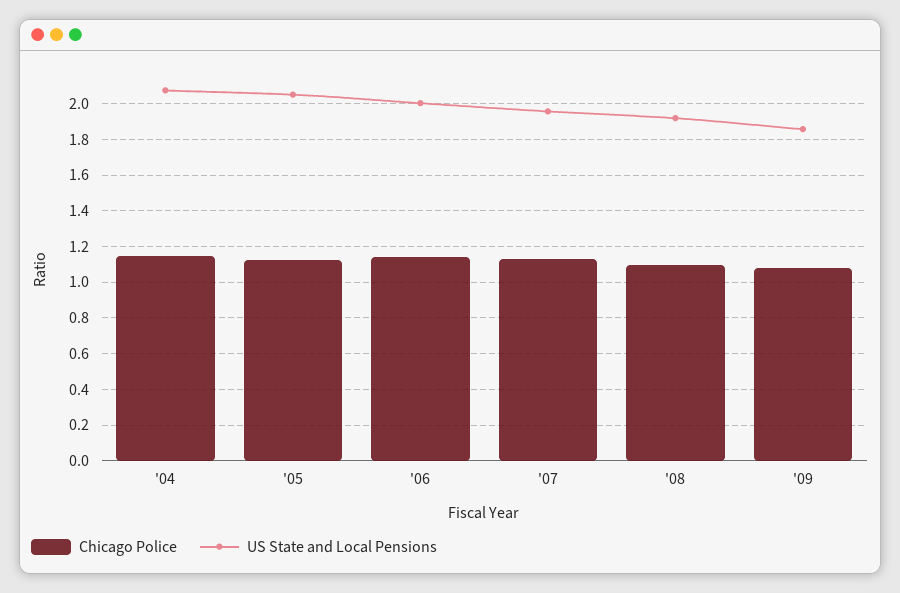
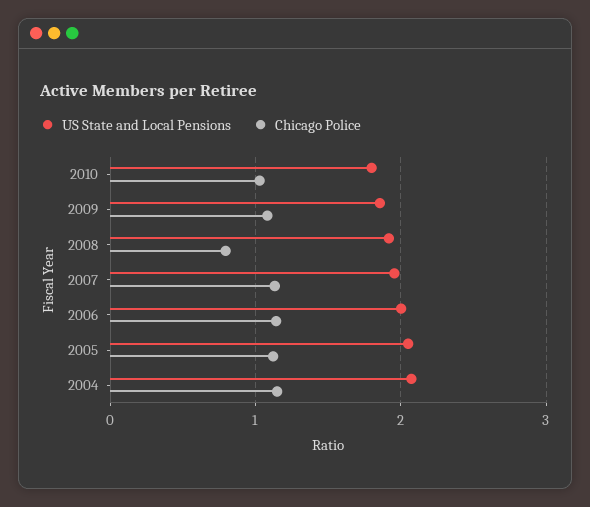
Chicago Police, '08: 1.1 -> 0.8
US State and Local Pensions, 2010: none -> 1.8
Chicago Police, 2010: none -> 1

